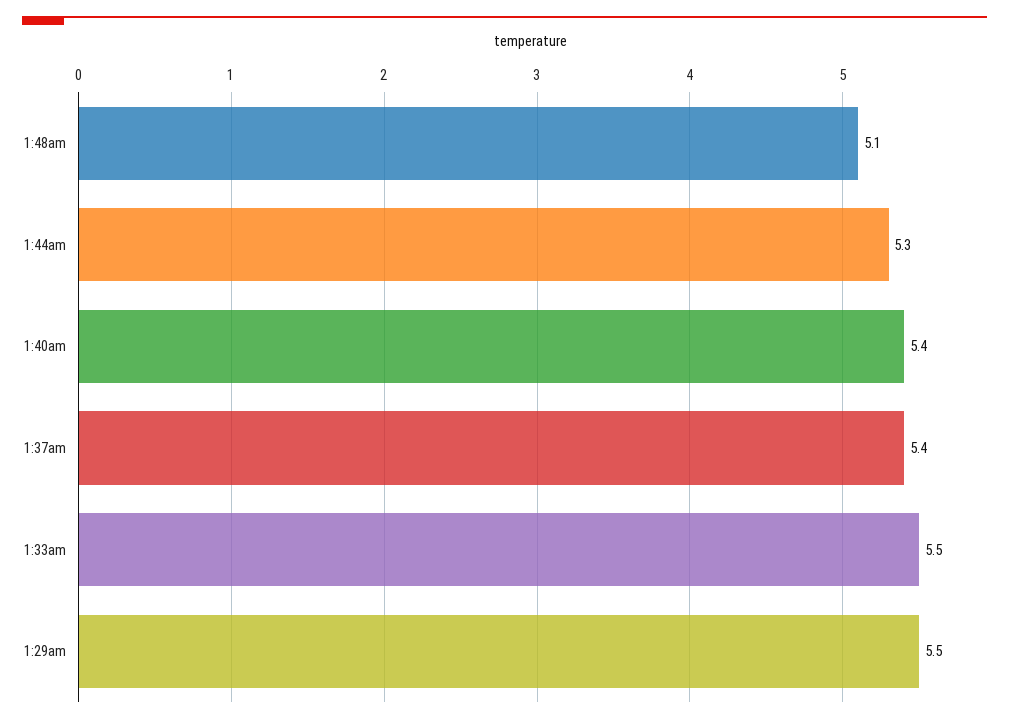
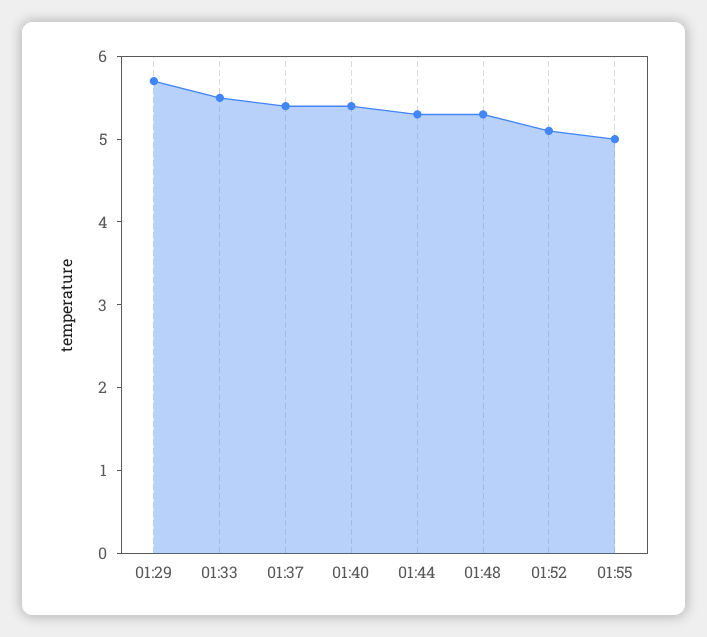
1:48am: 5.1 -> 5.3
1:29am: 5.5 -> 5.7
01:52: none -> 5.1
01:55: none -> 5

